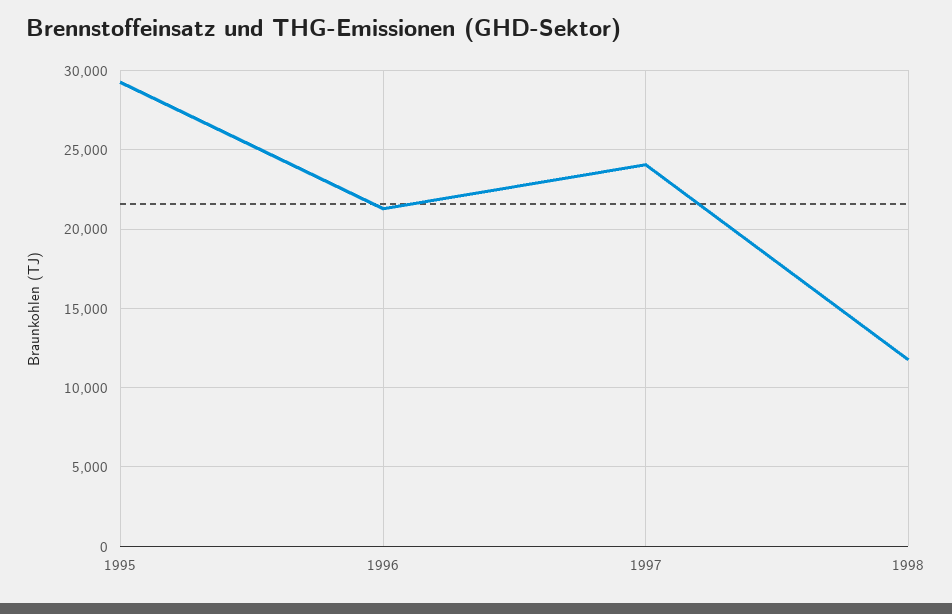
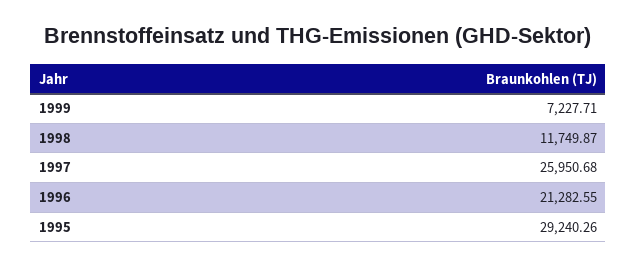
1997: 24000 -> 25950.68
1999: none -> 7227.71

